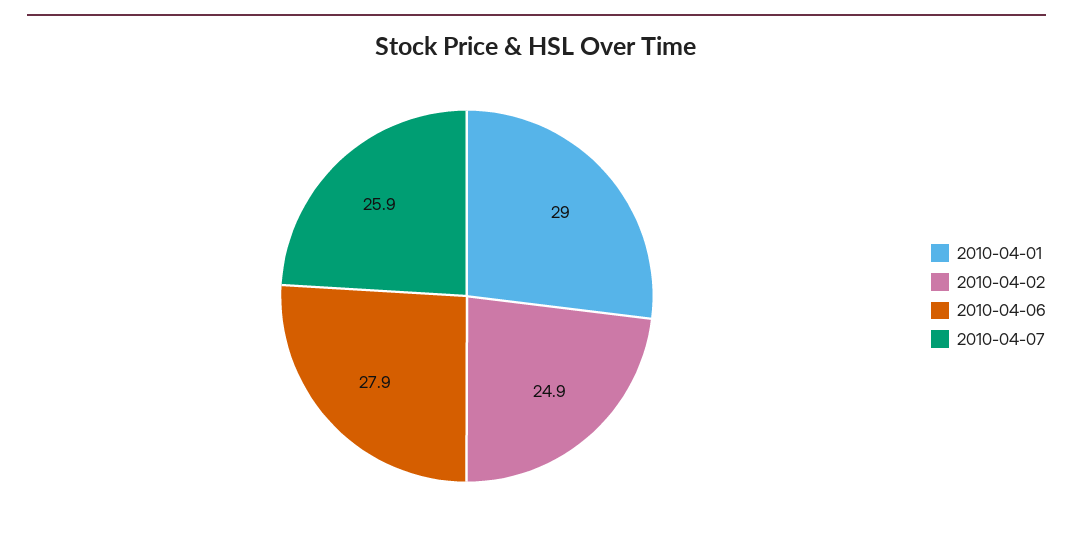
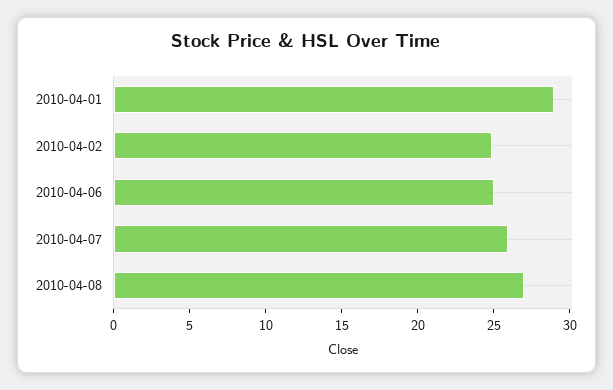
2010-04-06: 27.9 -> 25
2010-04-08: none -> 27

